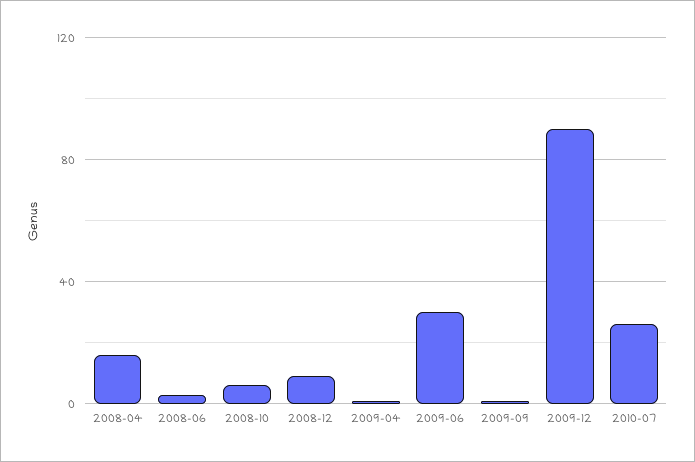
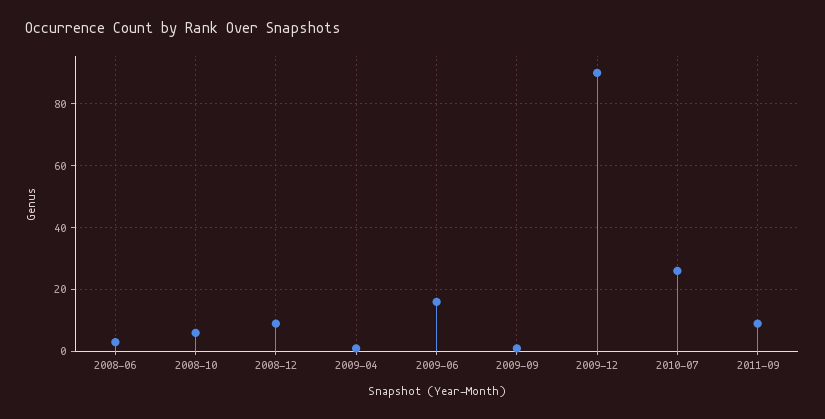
2008-04: 15 -> none
2009-06: 30 -> 15
2011-09: none -> 10

